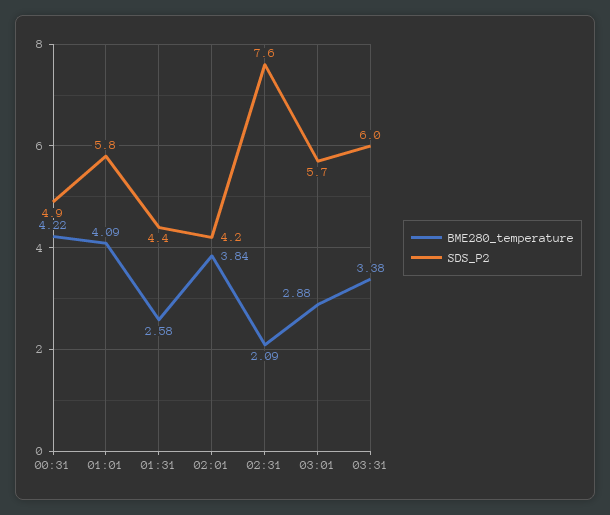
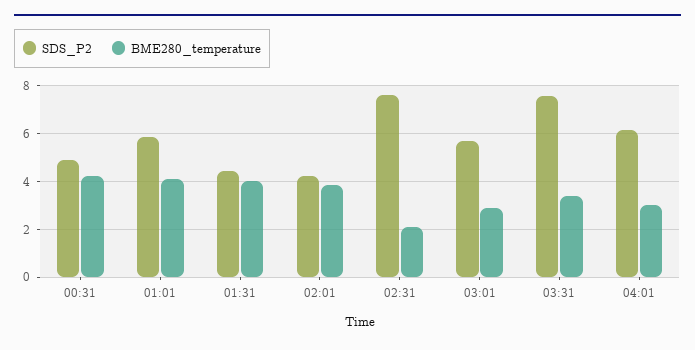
BME280_temperature, 01:31: 2.58 -> 4
SDS_P2, 03:31: 6 -> 7.5
SDS_P2, 04:01: none -> 6
BME280_temperature, 04:01: none -> 3

